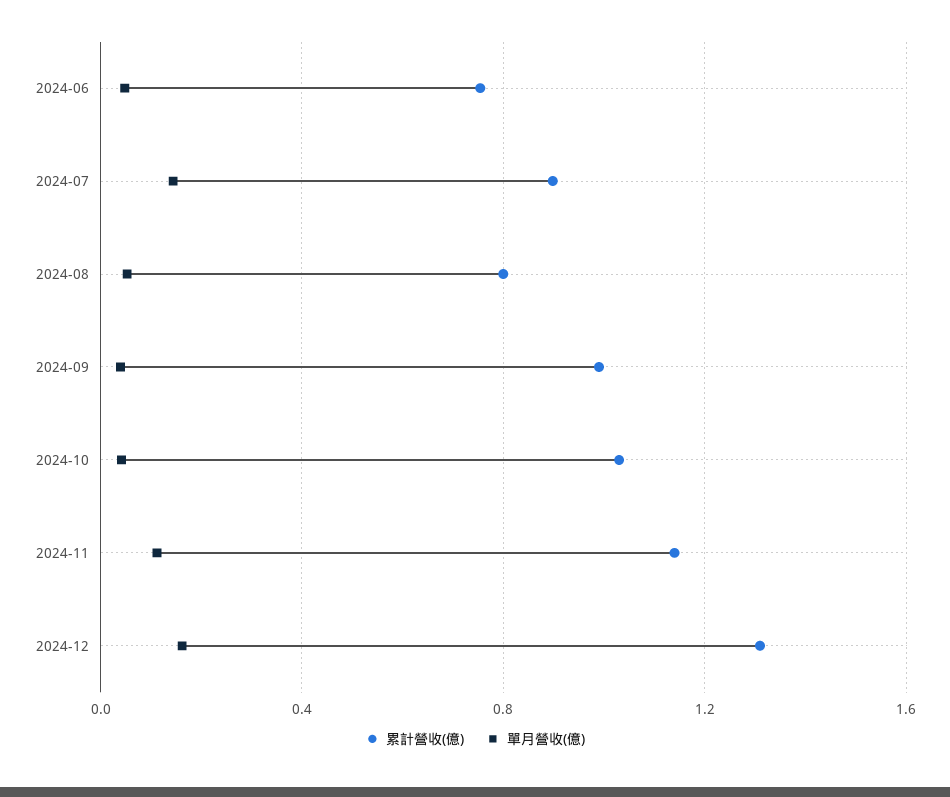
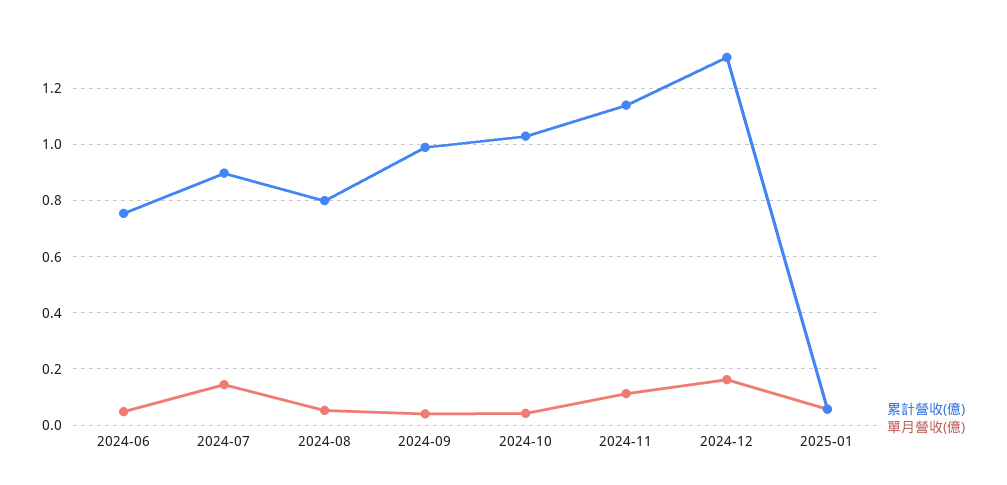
累計營收(億), 2025-01: none -> 0.05
單月營收(億), 2025-01: none -> 0.05

